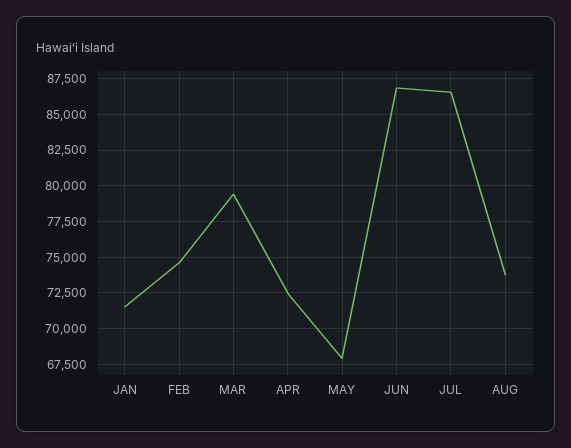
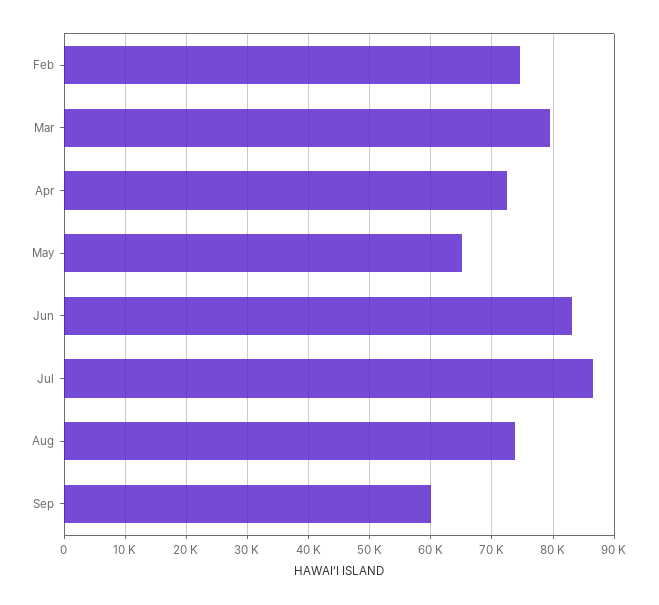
JAN: 71500 -> none
MAY: 68000 -> 65000
JUN: 87000 -> 83000
Sep: none -> 60000

